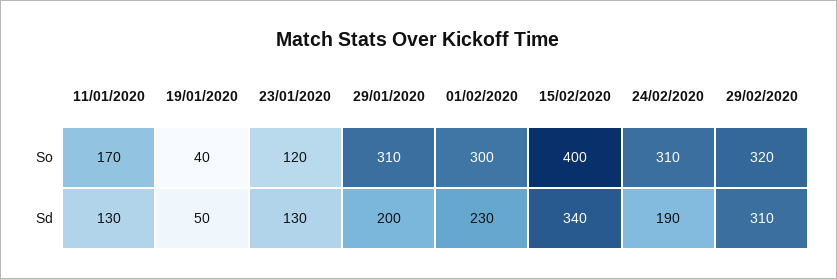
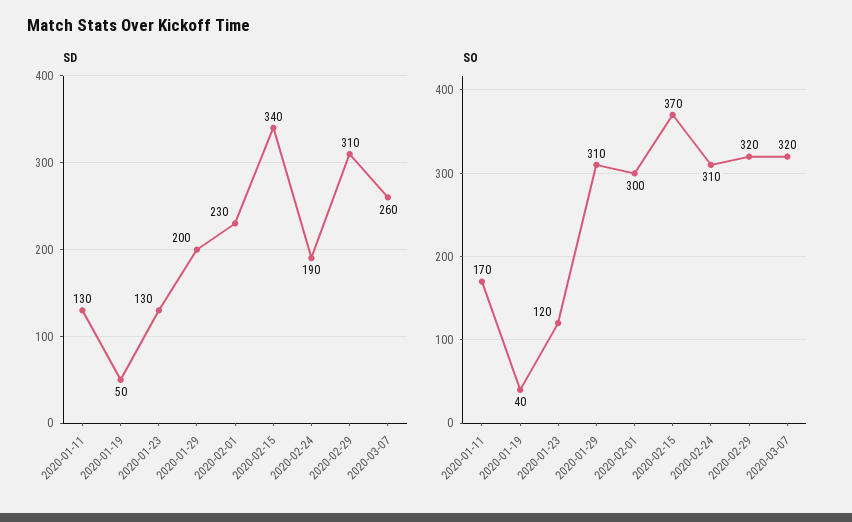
So, 15/02/2020: 400 -> 370
Sd, 2020-03-07: none -> 260
So, 2020-03-07: none -> 320

